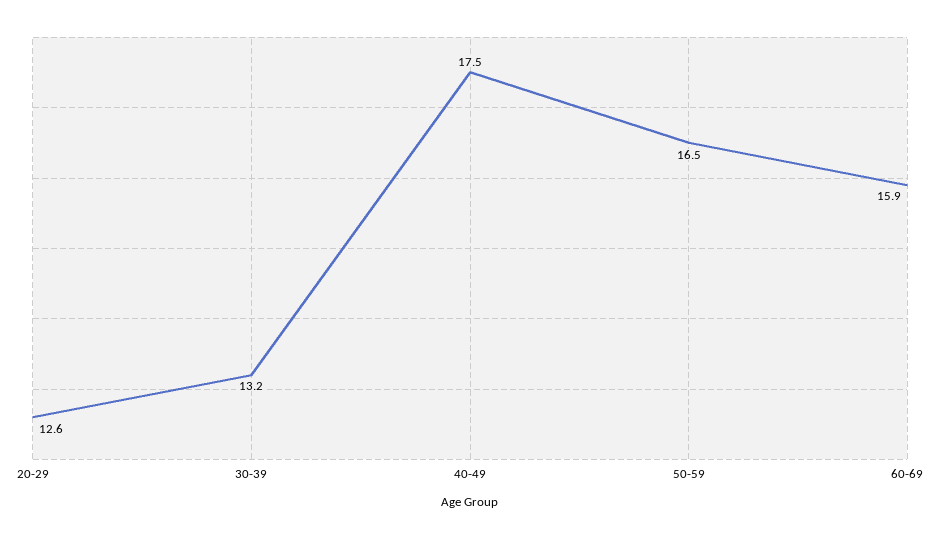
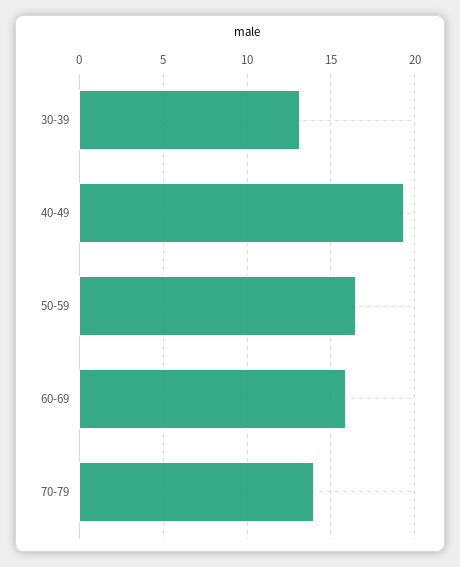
20-29: 12.6 -> none
40-49: 17.5 -> 19.5
70-79: none -> 14

